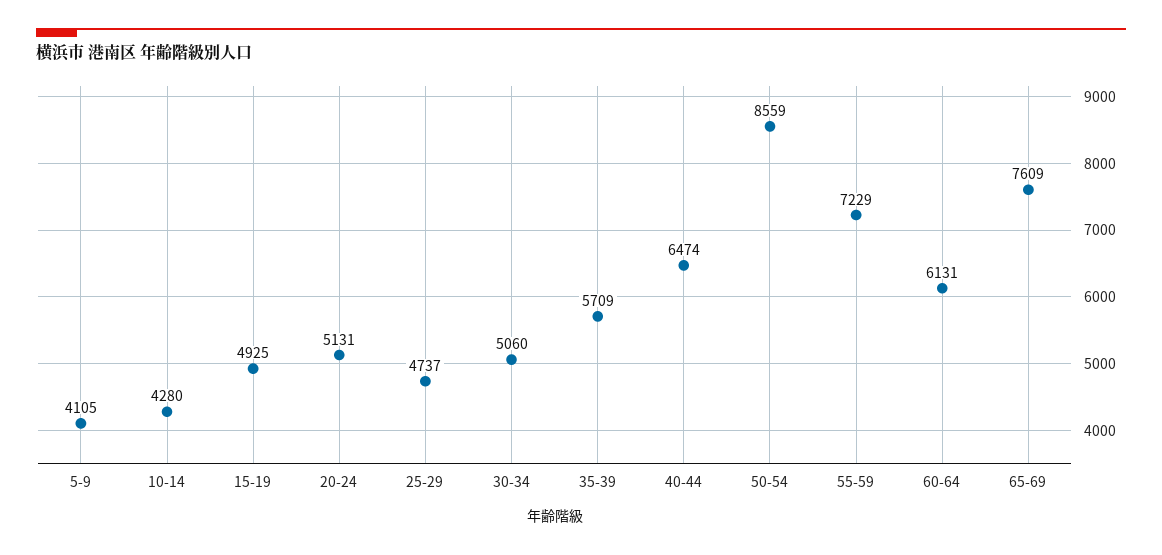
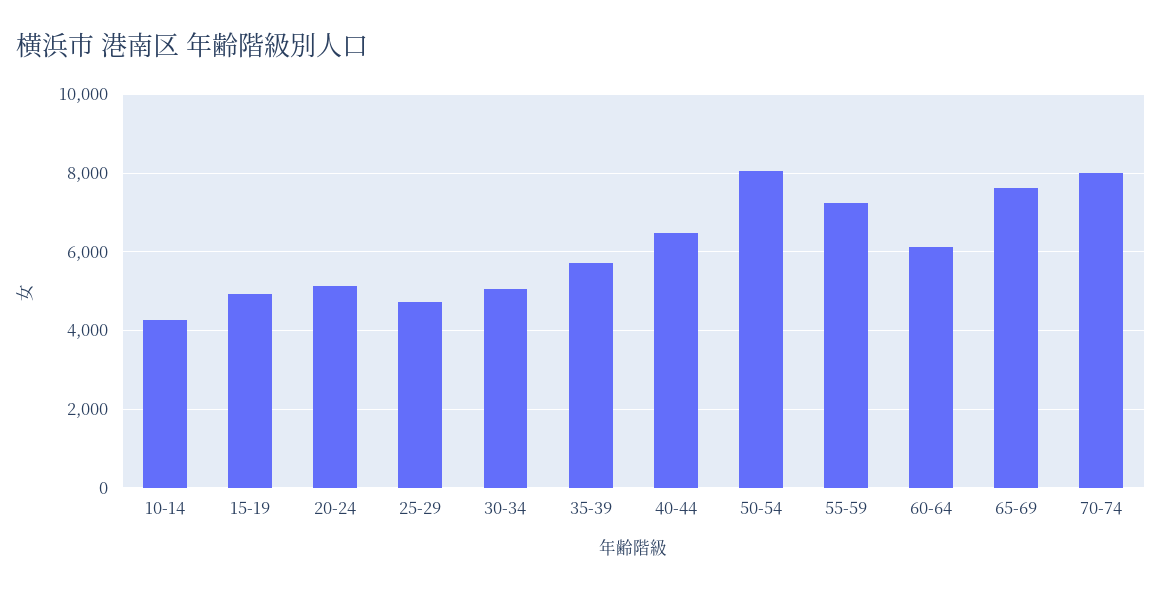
5-9: 4105 -> none
50-54: 8559 -> 8000
70-74: none -> 8000

